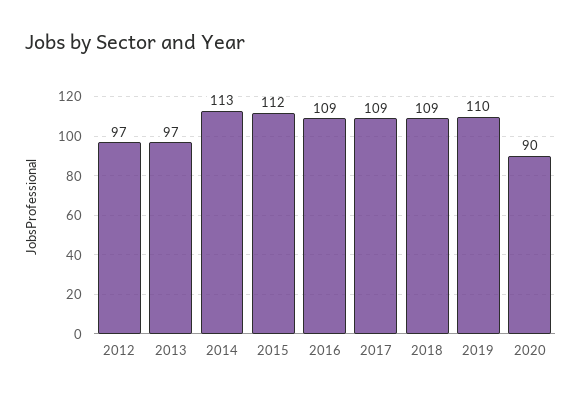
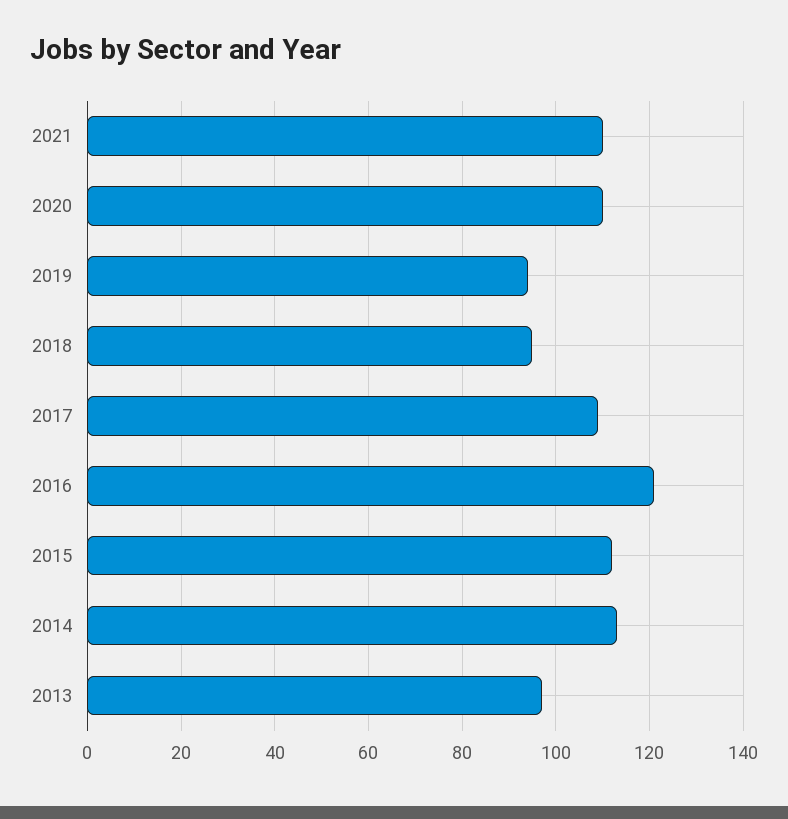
2012: 97 -> none
2016: 109 -> 120
2018: 109 -> 95
2019: 110 -> 95
2020: 90 -> 110
2021: none -> 110

